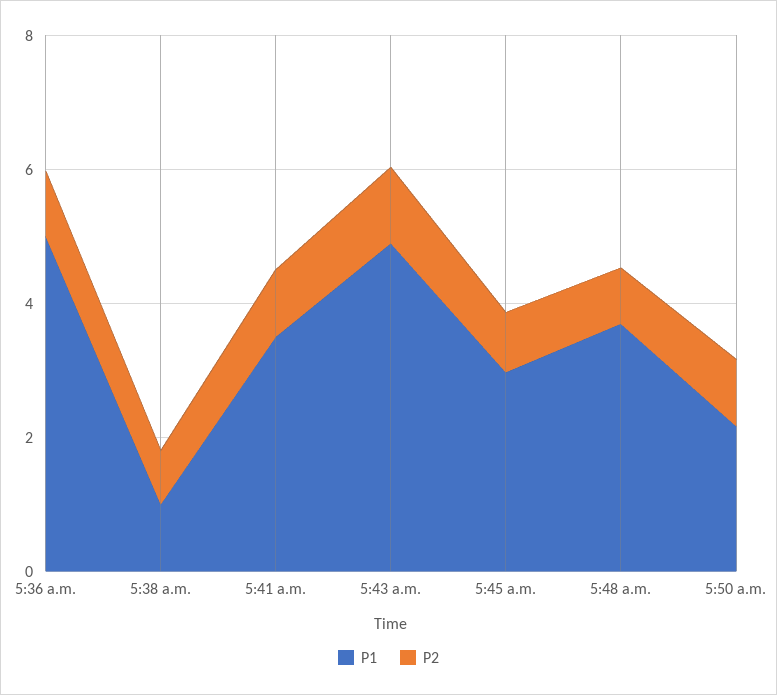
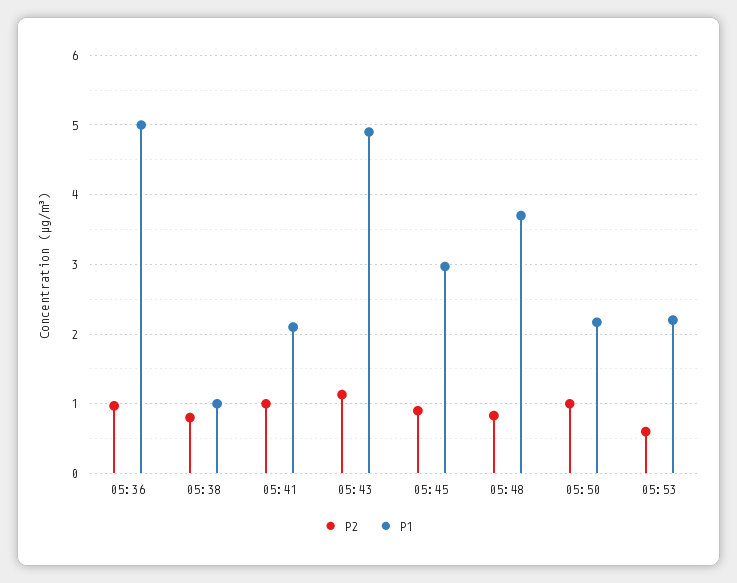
P1, 5:41 a.m.: 3.5 -> 2.1
P2, 05:53: none -> 0.6
P1, 05:53: none -> 2.2

